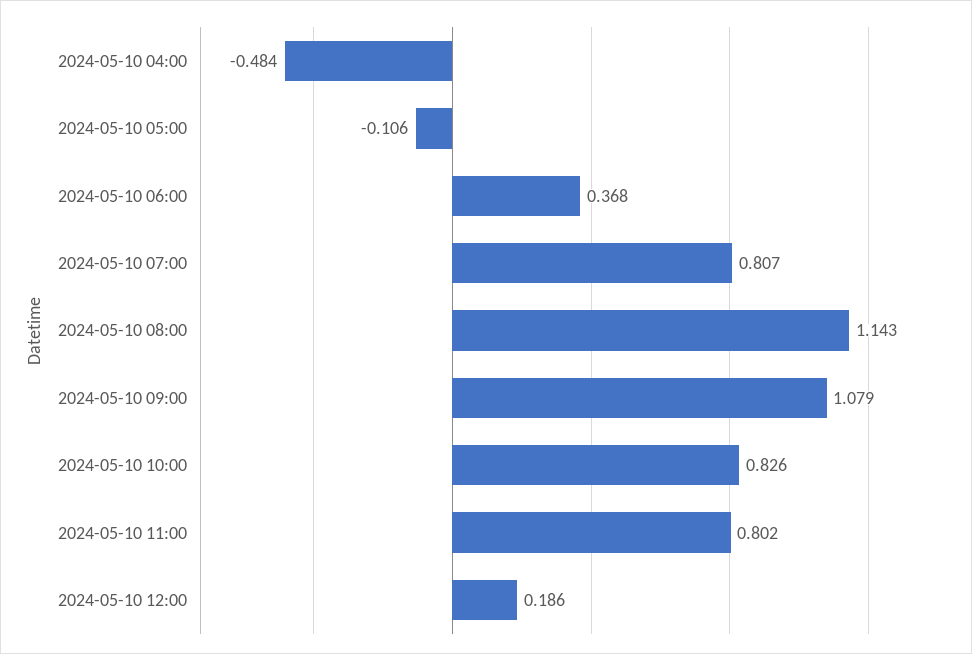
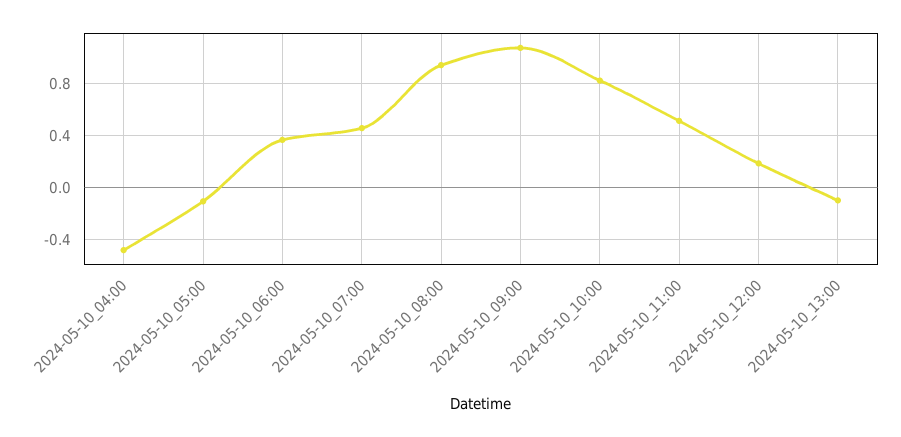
2024-05-10 07:00: 0.807 -> 0.45
2024-05-10 08:00: 1.143 -> 0.95
2024-05-10 11:00: 0.802 -> 0.5
2024-05-10_13:00: none -> -0.1

